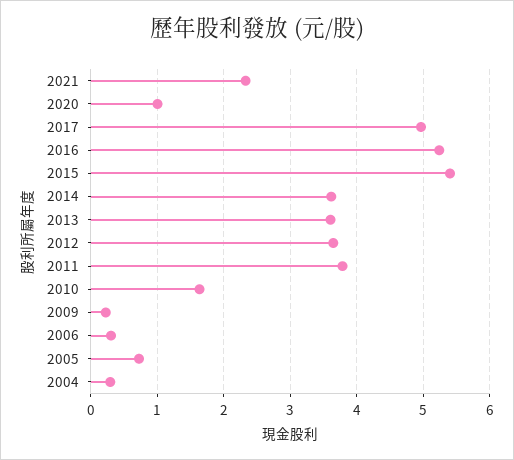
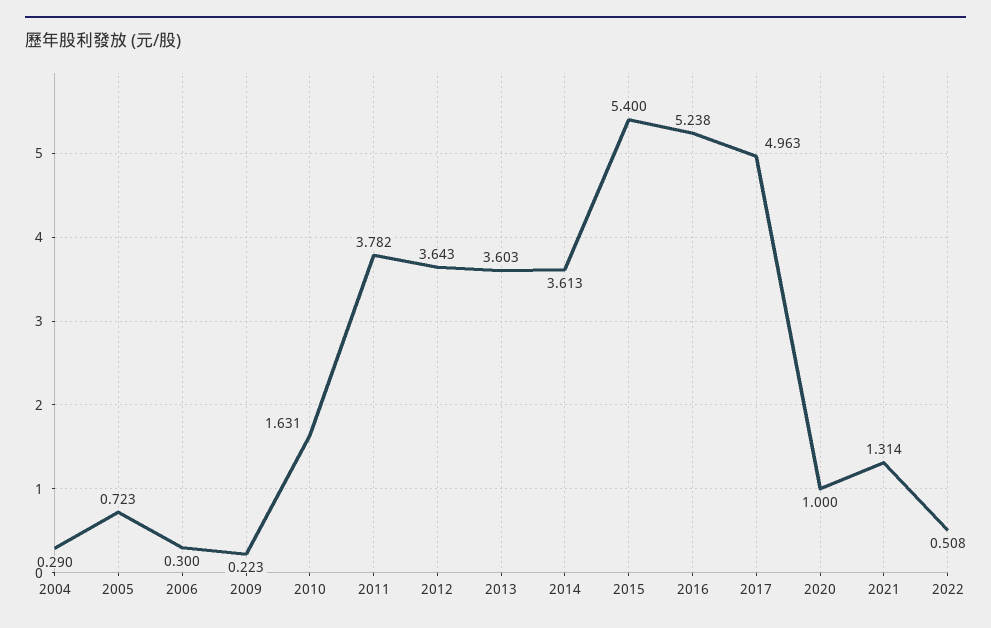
2021: 2.3 -> 1.314
2022: none -> 0.508

